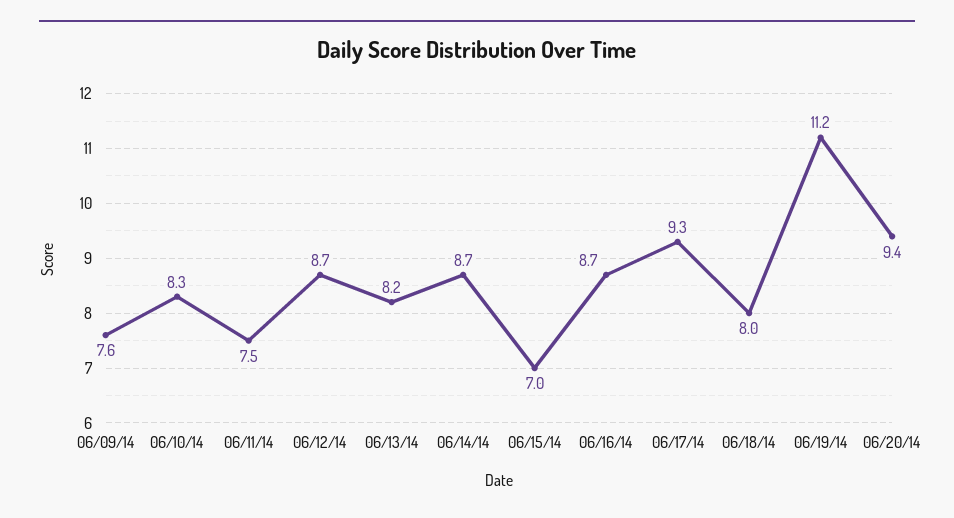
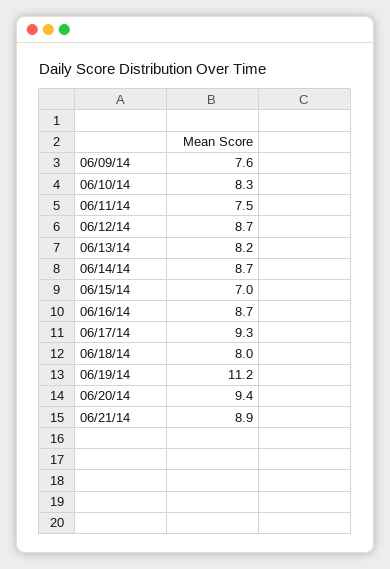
06/21/14: none -> 8.9

